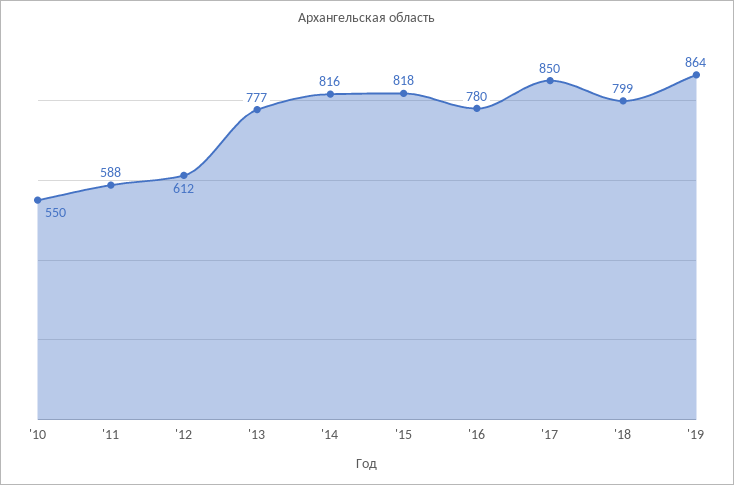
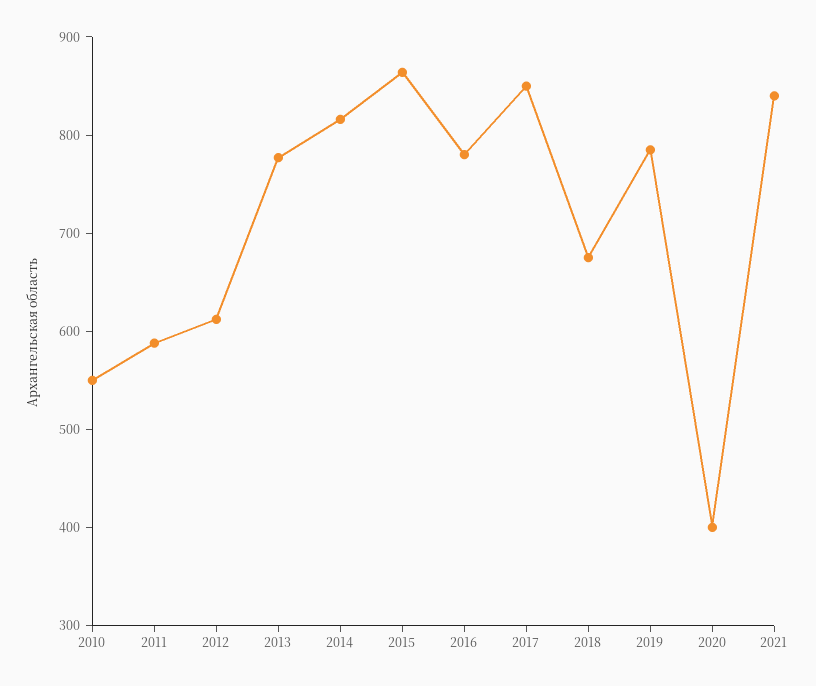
'15: 818 -> 860
'18: 799 -> 680
'19: 864 -> 780
2020: none -> 400
2021: none -> 840

